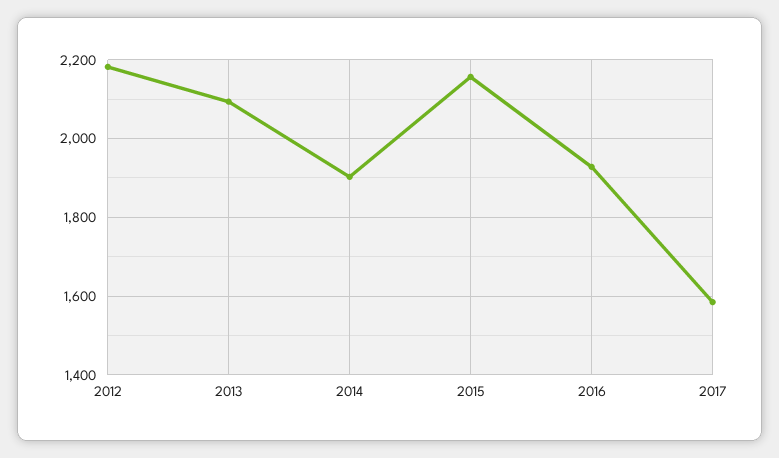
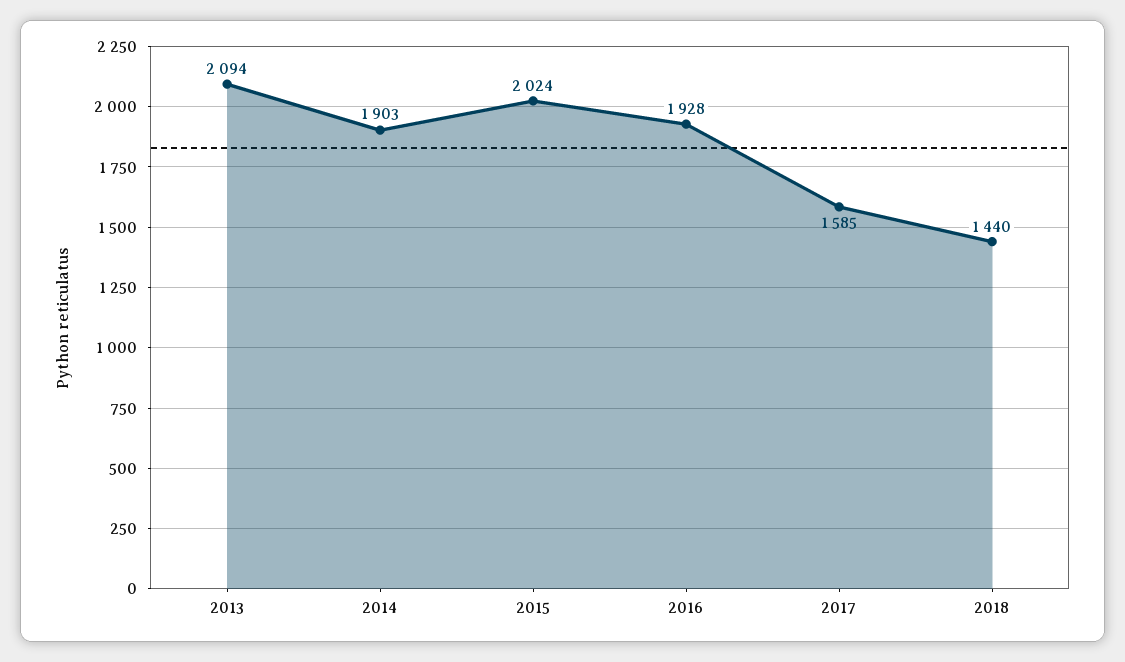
2012: 2180 -> none
2015: 2160 -> 2024
2018: none -> 1440

